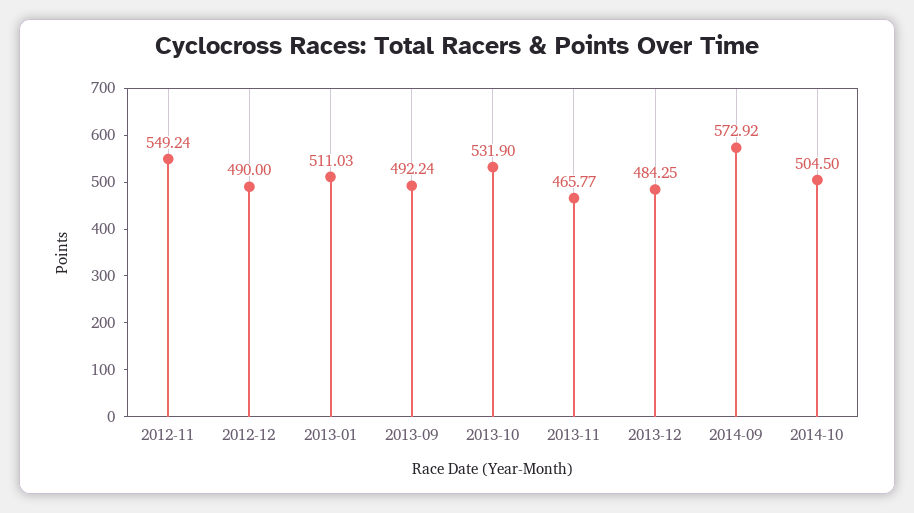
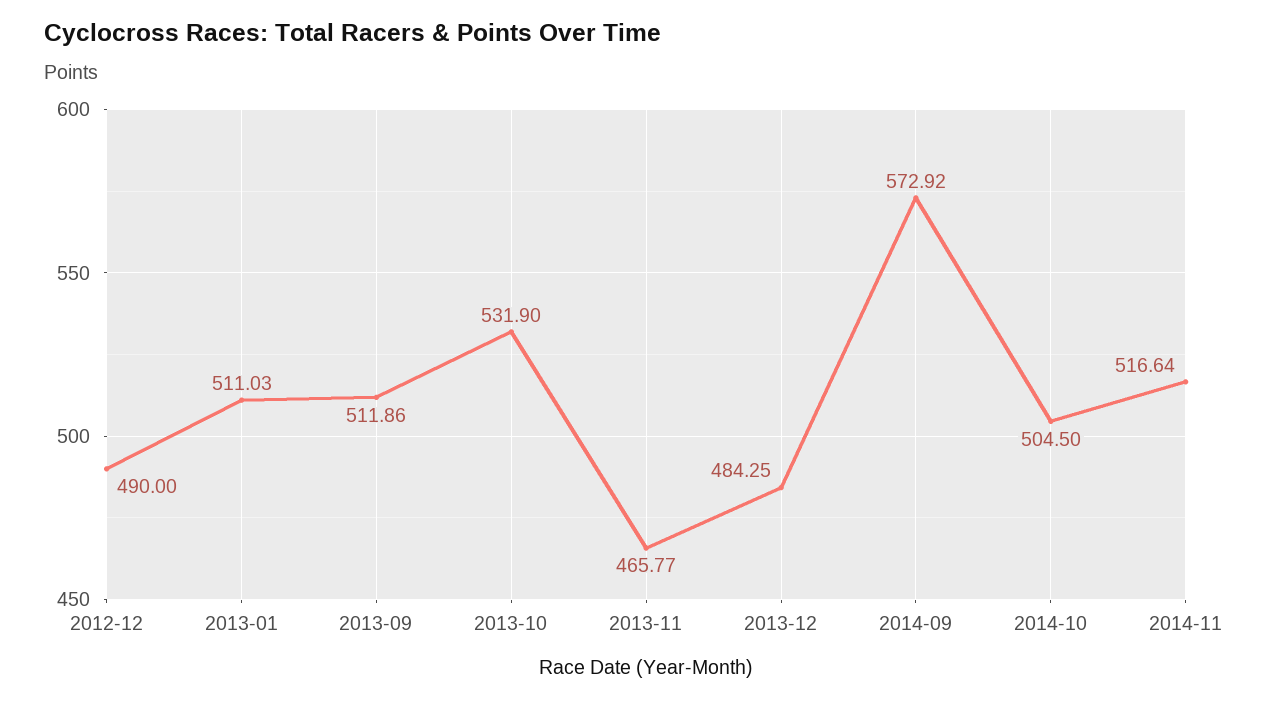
2012-11: 549.24 -> none
2013-09: 492.24 -> 511.86
2014-11: none -> 516.64

